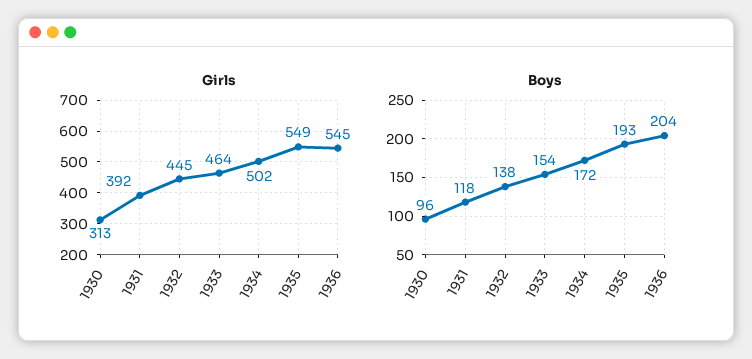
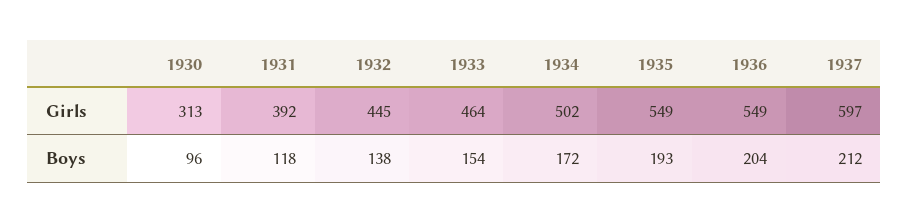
Girls, 1936: 545 -> 549
Girls, 1937: none -> 597
Boys, 1937: none -> 212

